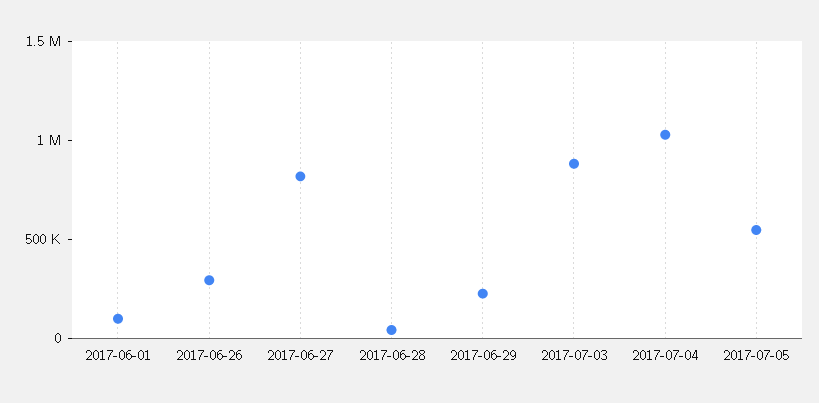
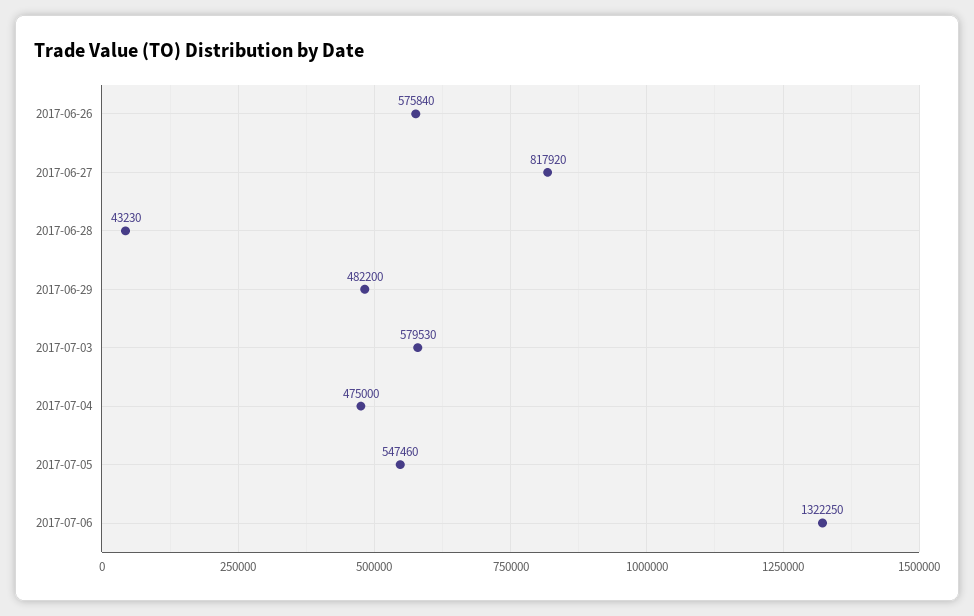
2017-06-01: 100000 -> none
2017-06-26: 300000 -> 575840
2017-06-29: 200000 -> 482200
2017-07-03: 900000 -> 579530
2017-07-04: 1000000 -> 475000
2017-07-06: none -> 1322250

